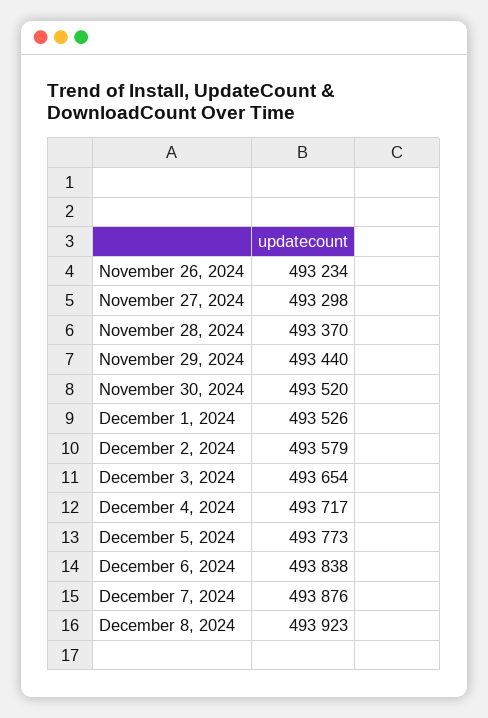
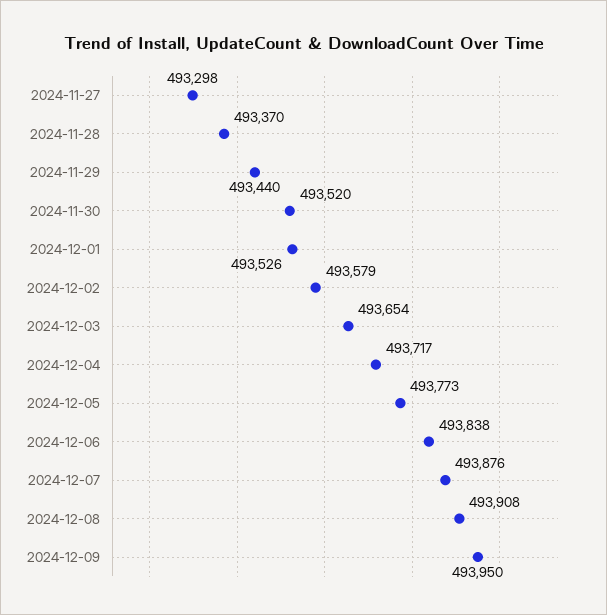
November 26, 2024: 493234 -> none
December 8, 2024: 493923 -> 493908
2024-12-09: none -> 493950

